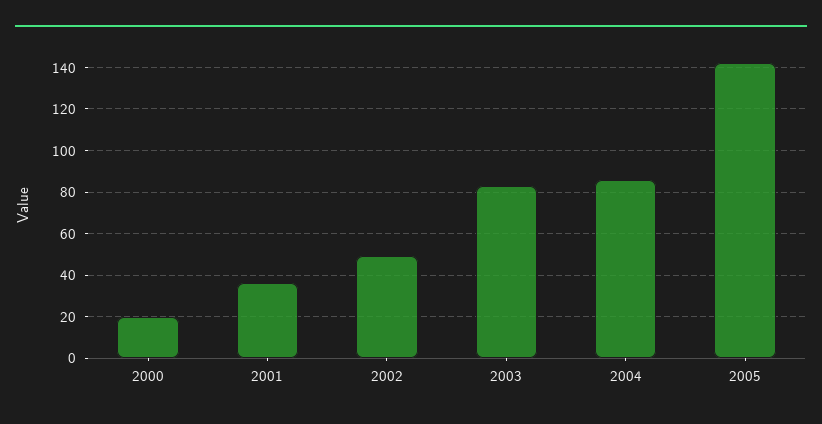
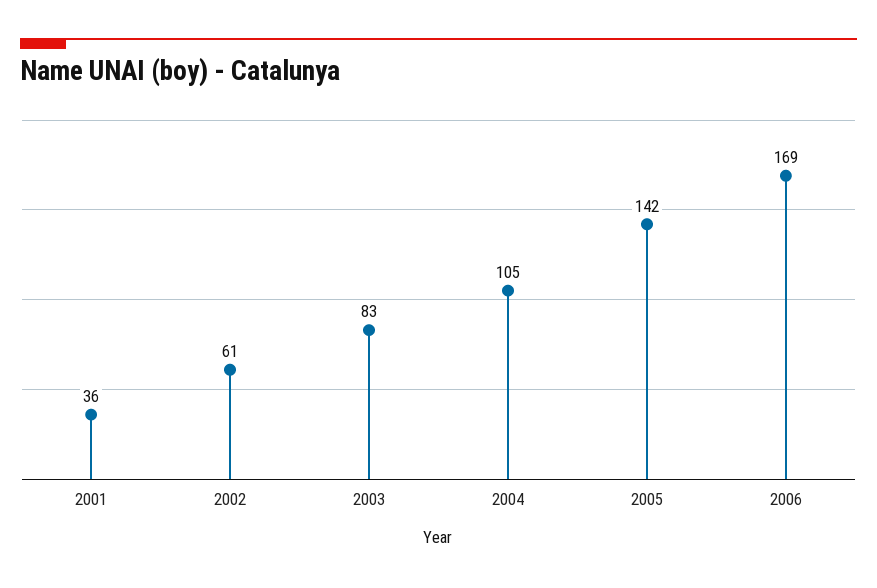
2000: 20 -> none
2002: 50 -> 61
2004: 85 -> 105
2006: none -> 169

